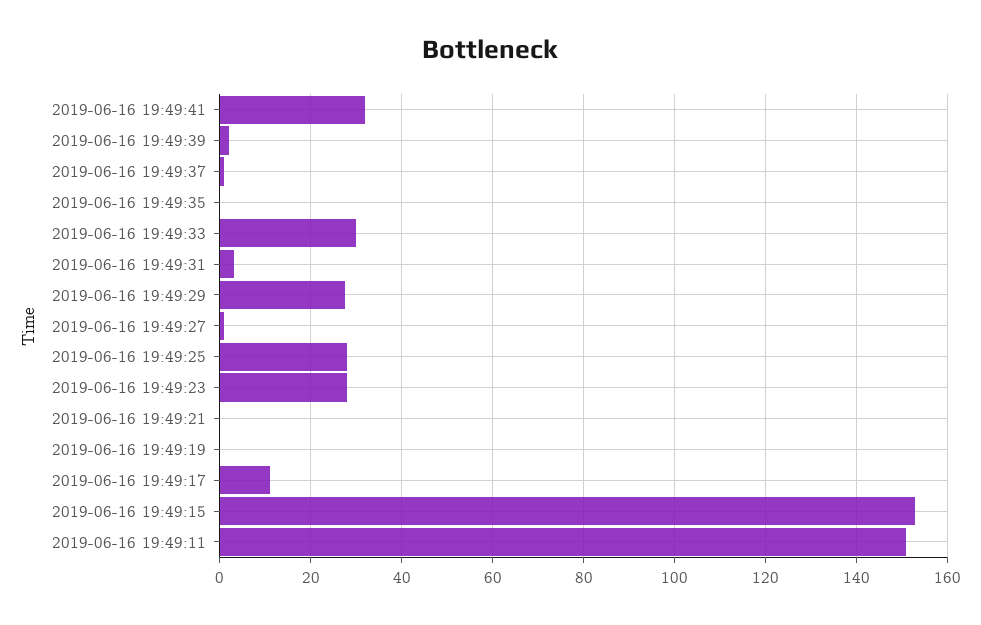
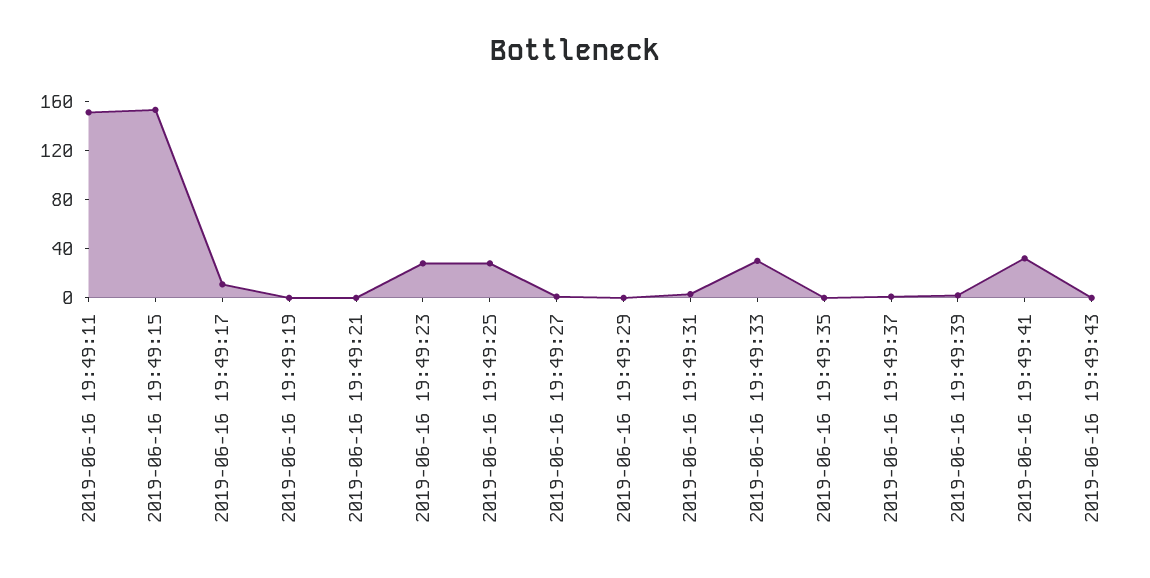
2019-06-16 19:49:29: 28 -> 0
2019-06-16 19:49:43: none -> 0

